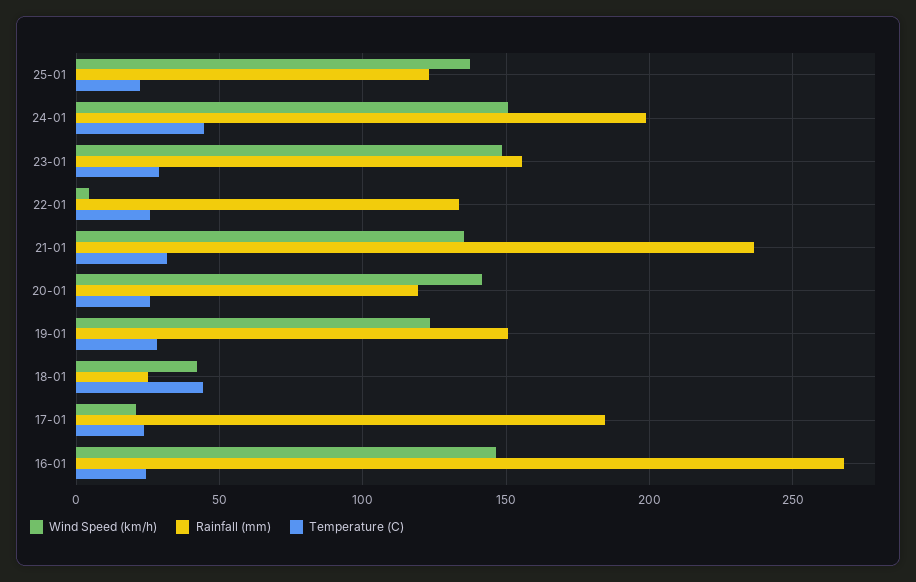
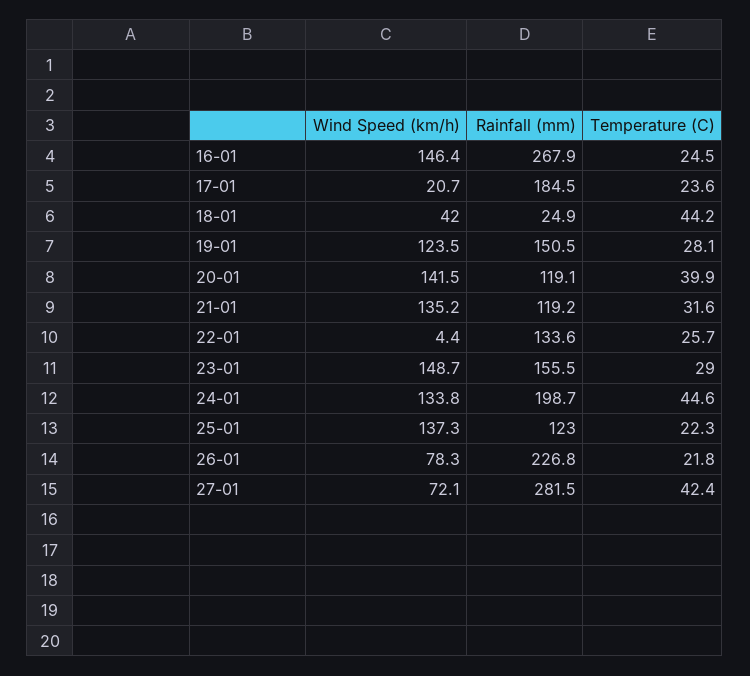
Wind Speed (km/h), 24-01: 150 -> 133.8
Rainfall (mm), 21-01: 235 -> 119.2
Temperature (C), 20-01: 25 -> 39.9
Wind Speed (km/h), 26-01: none -> 78.3
Rainfall (mm), 26-01: none -> 226.8
Temperature (C), 26-01: none -> 21.8
Wind Speed (km/h), 27-01: none -> 72.1
Rainfall (mm), 27-01: none -> 281.5
Temperature (C), 27-01: none -> 42.4

